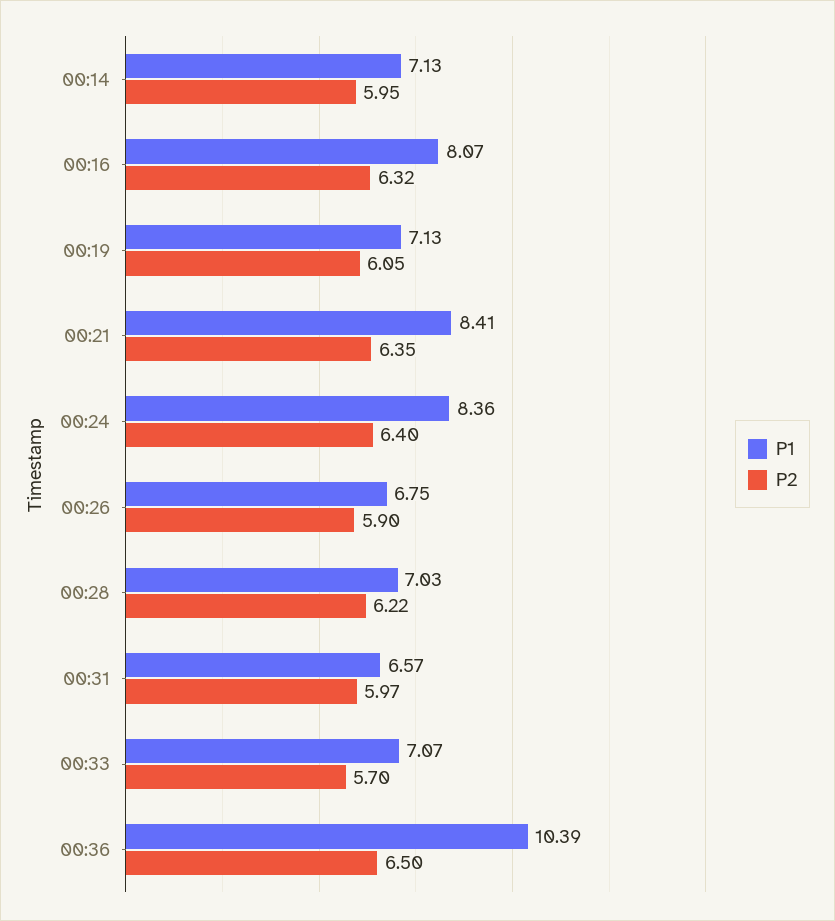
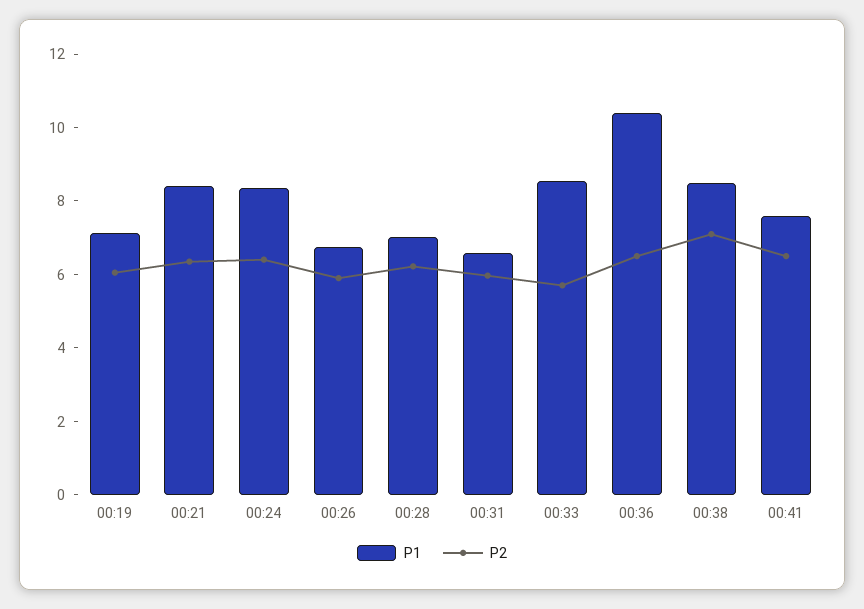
P1, 00:14: 7.13 -> none
P2, 00:14: 5.95 -> none
P1, 00:16: 8.07 -> none
P2, 00:16: 6.32 -> none
P1, 00:33: 7.07 -> 8.5
P1, 00:38: none -> 8.5
P2, 00:38: none -> 7
P1, 00:41: none -> 7.5
P2, 00:41: none -> 6.5

